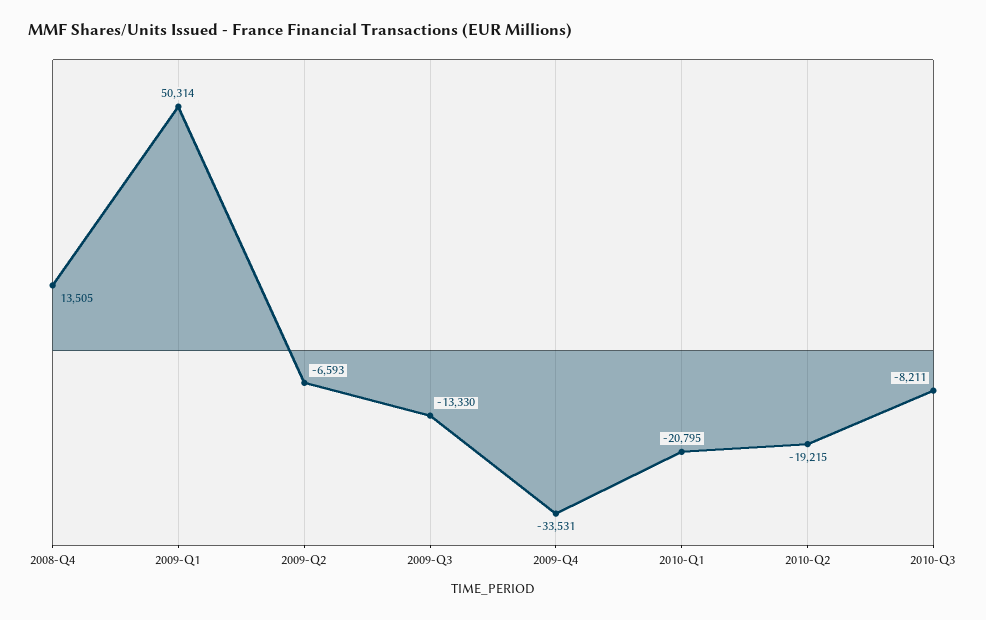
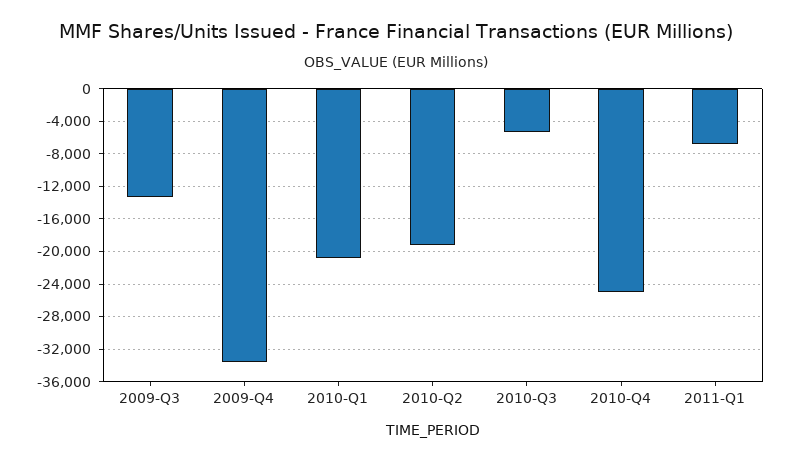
2008-Q4: 13505 -> none
2009-Q1: 50314 -> none
2009-Q2: -6593 -> none
2010-Q3: -8211 -> -5000
2010-Q4: none -> -25000
2011-Q1: none -> -7000

